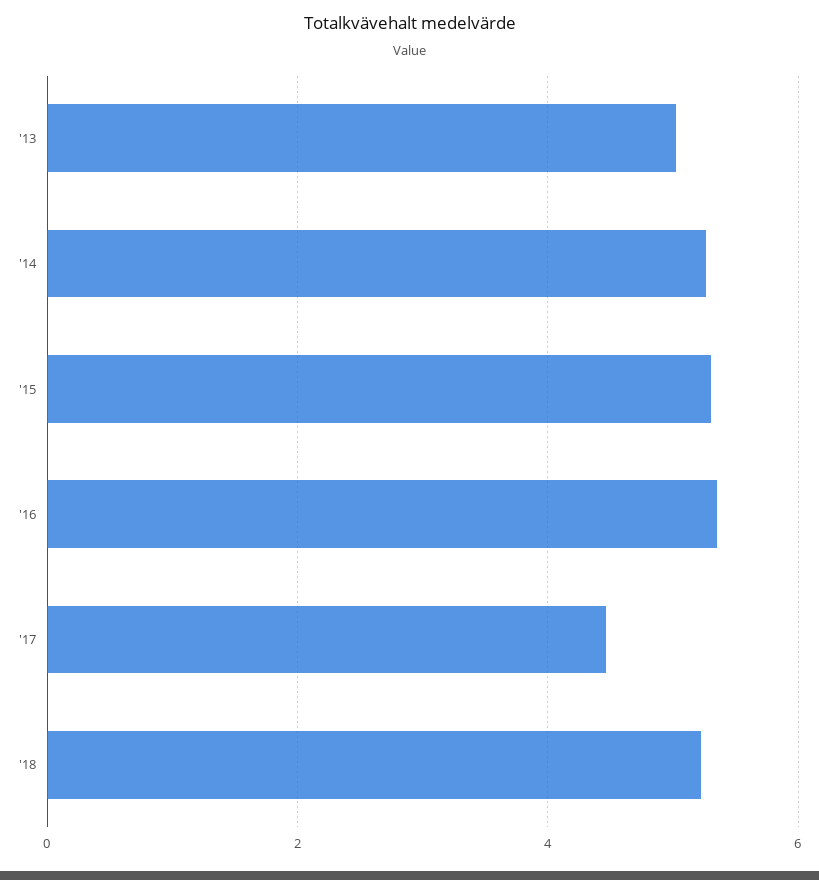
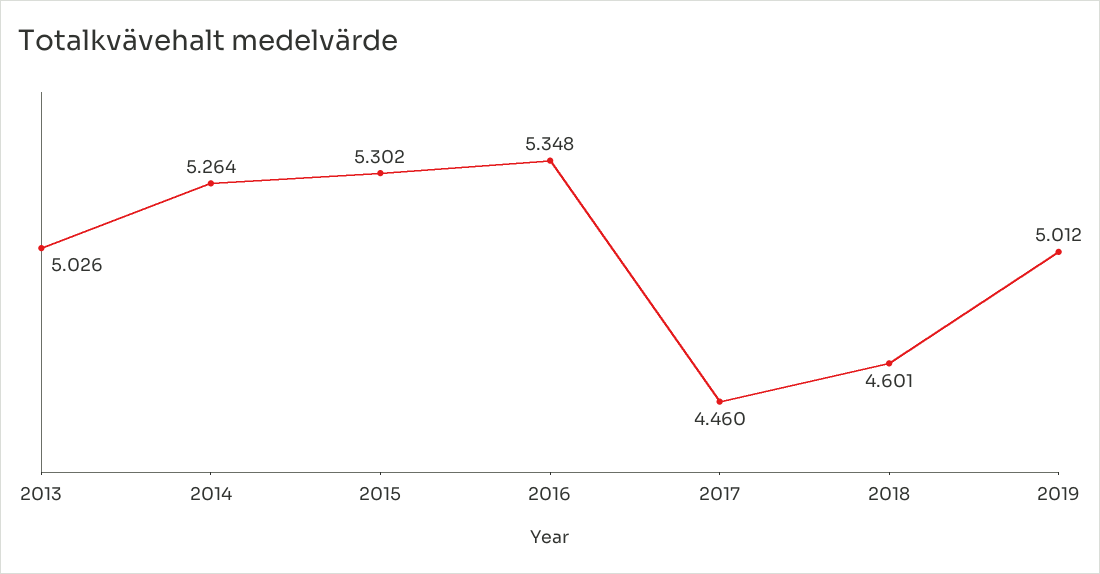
'18: 5.2 -> 4.601
2019: none -> 5.012

